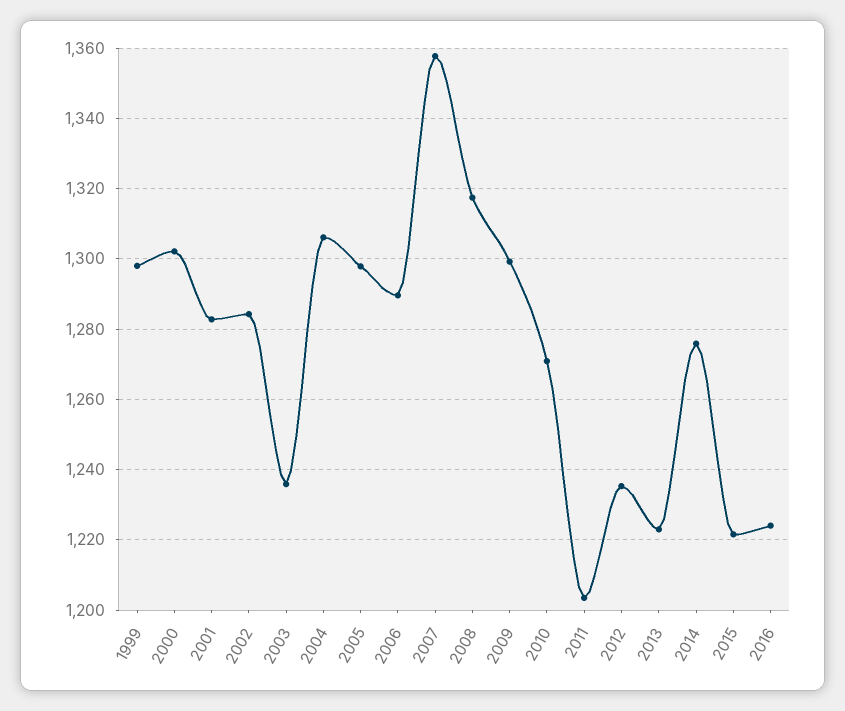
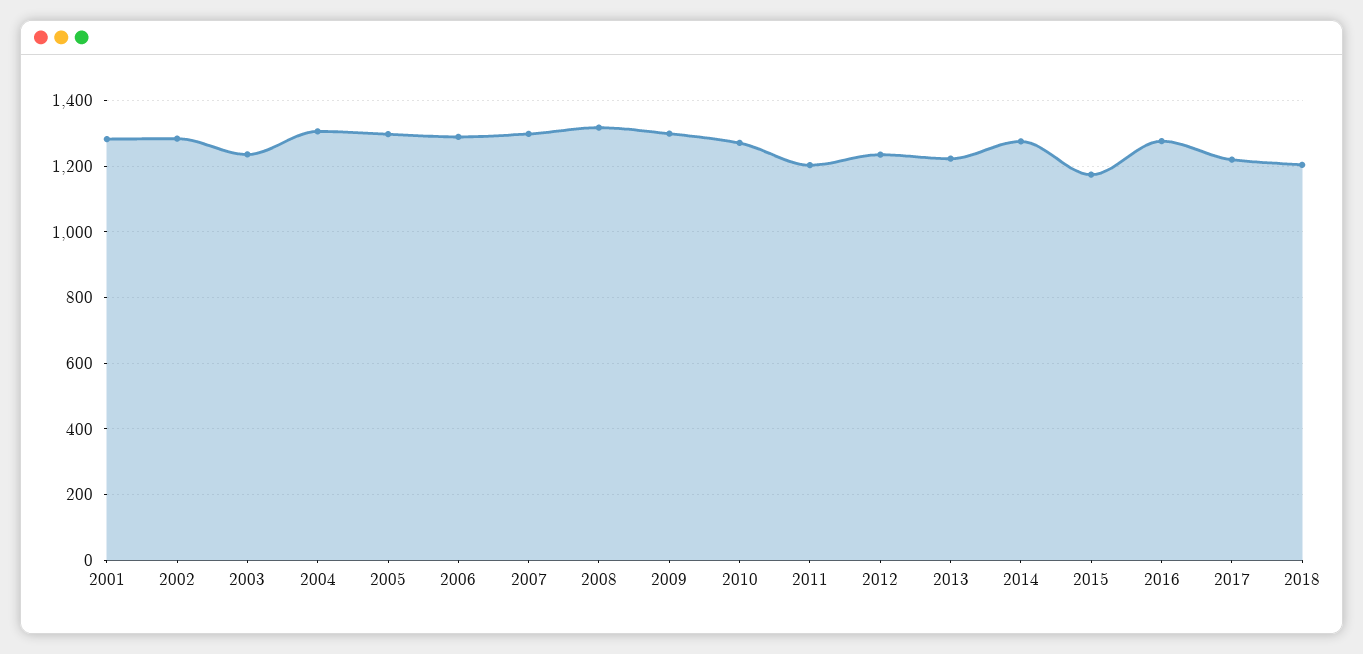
1999: 1298 -> none
2000: 1302 -> none
2007: 1358 -> 1300
2015: 1222 -> 1180
2016: 1224 -> 1280
2017: none -> 1220
2018: none -> 1200

